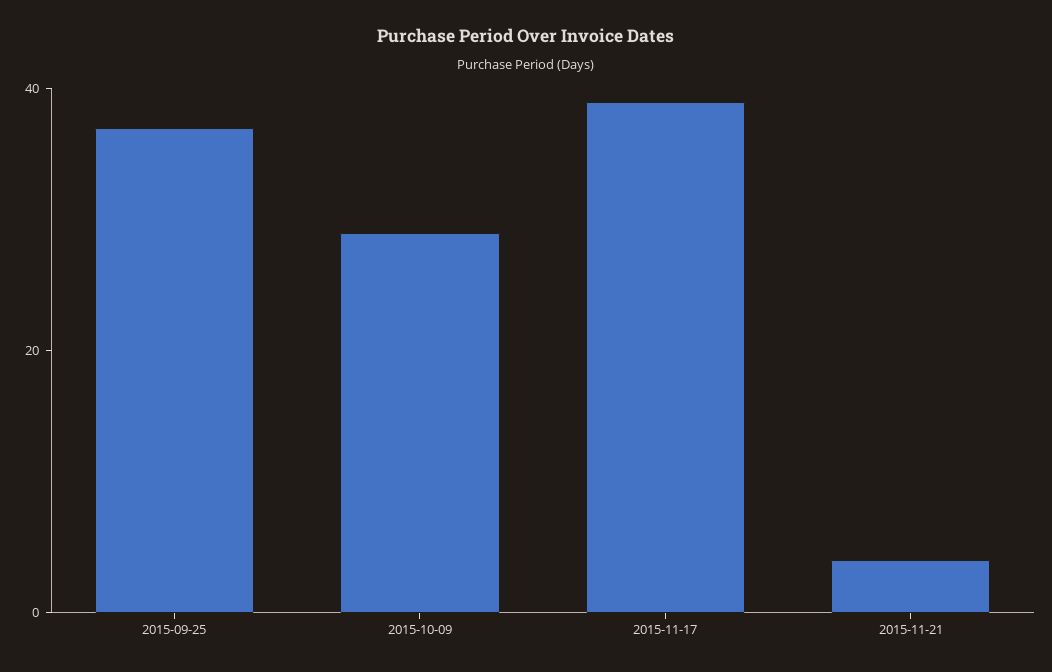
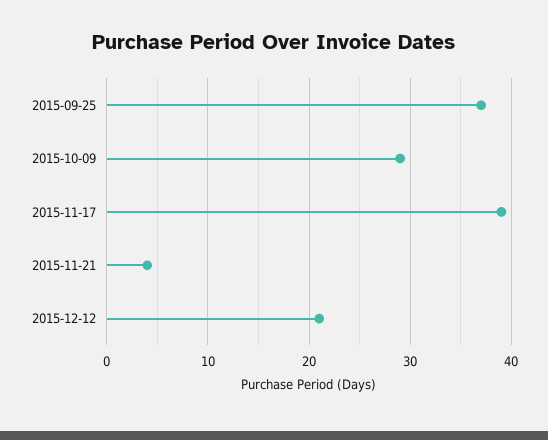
2015-12-12: none -> 21

